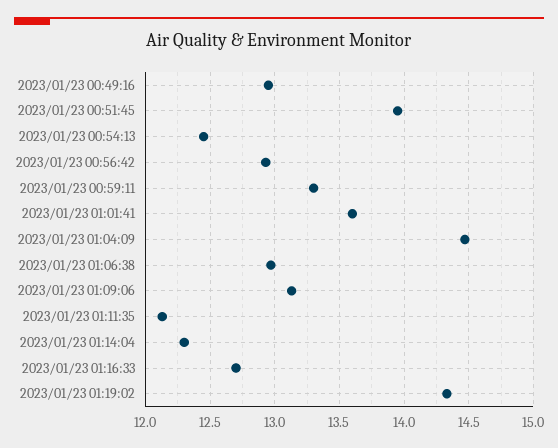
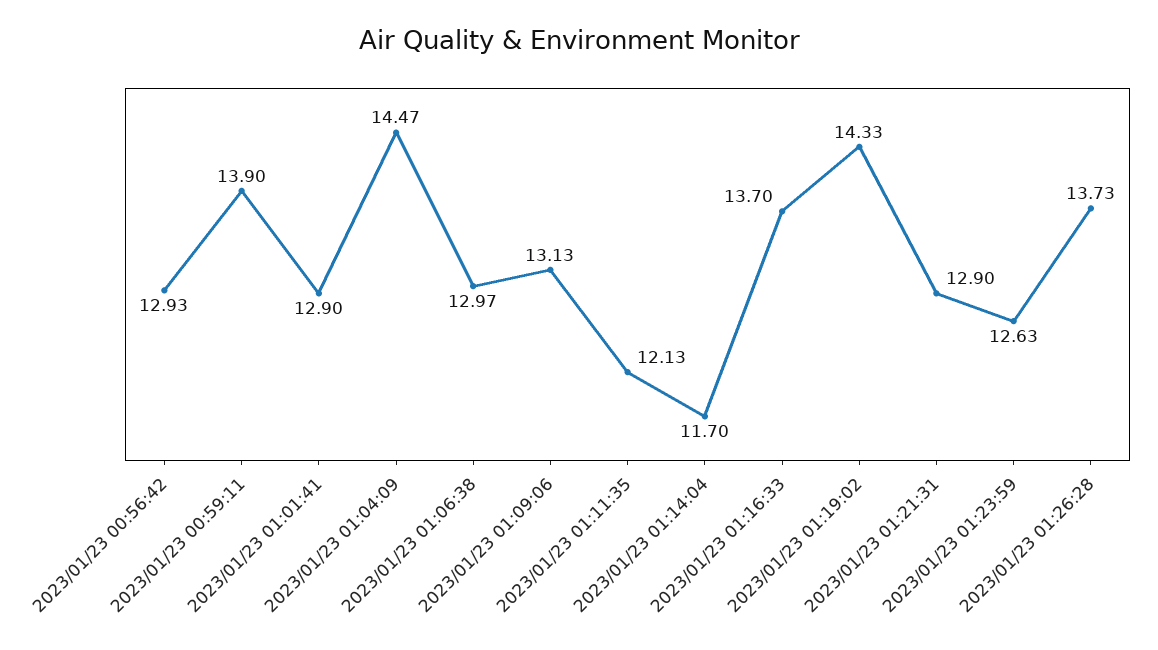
2023/01/23 00:49:16: 12.95 -> none
2023/01/23 00:51:45: 13.95 -> none
2023/01/23 00:54:13: 12.45 -> none
2023/01/23 00:59:11: 13.3 -> 13.9
2023/01/23 01:01:41: 13.6 -> 12.9
2023/01/23 01:14:04: 12.3 -> 11.7
2023/01/23 01:16:33: 12.7 -> 13.7
2023/01/23 01:21:31: none -> 12.9
2023/01/23 01:23:59: none -> 12.63
2023/01/23 01:26:28: none -> 13.73

